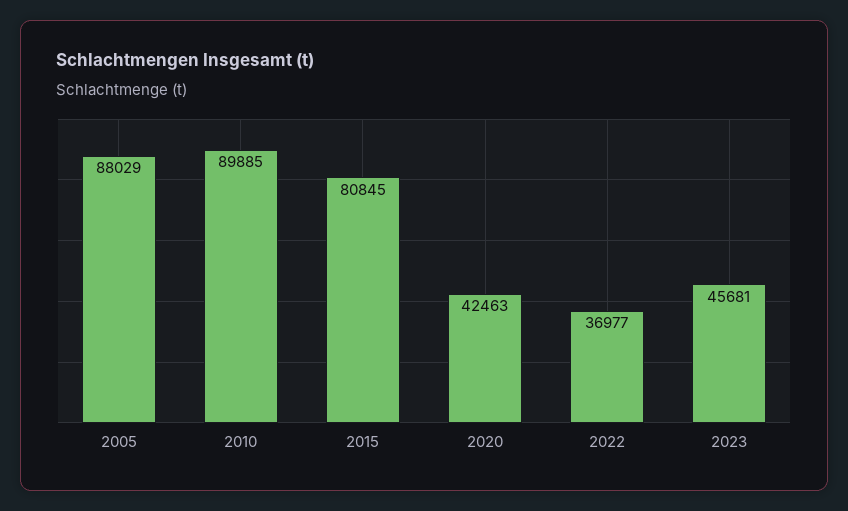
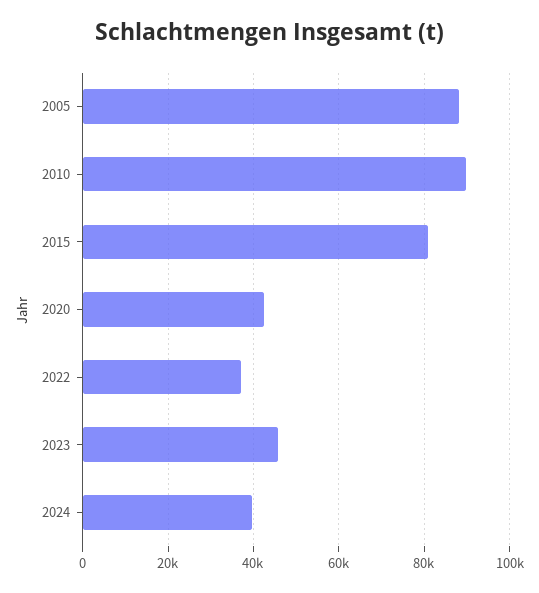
2024: none -> 40000

